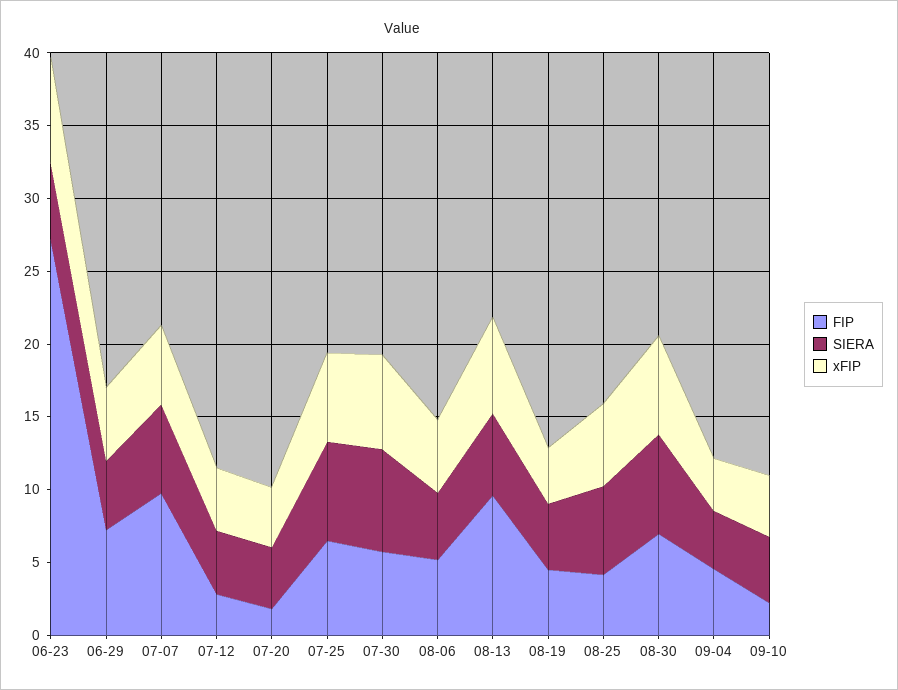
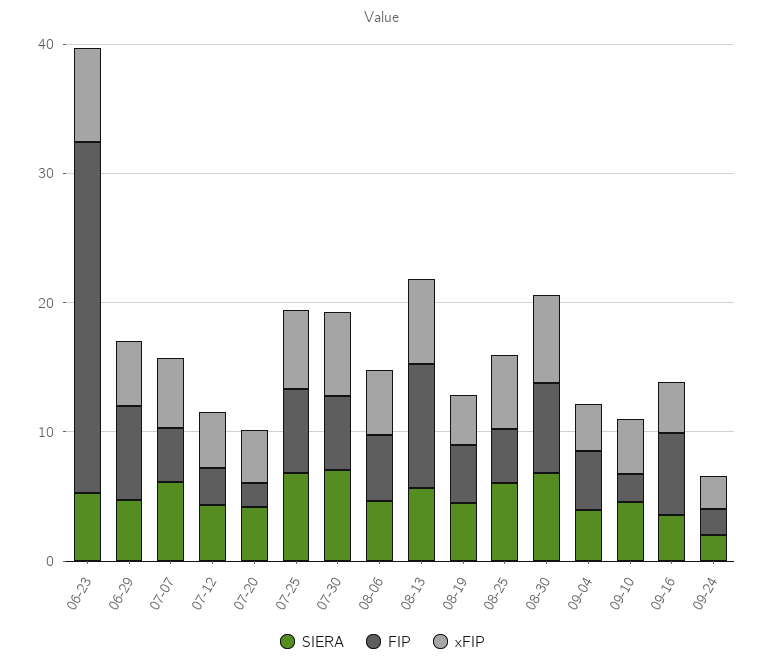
FIP, 07-07: 10 -> 4
SIERA, 09-16: none -> 4
FIP, 09-16: none -> 6
xFIP, 09-16: none -> 4
SIERA, 09-24: none -> 2
FIP, 09-24: none -> 2
xFIP, 09-24: none -> 2

